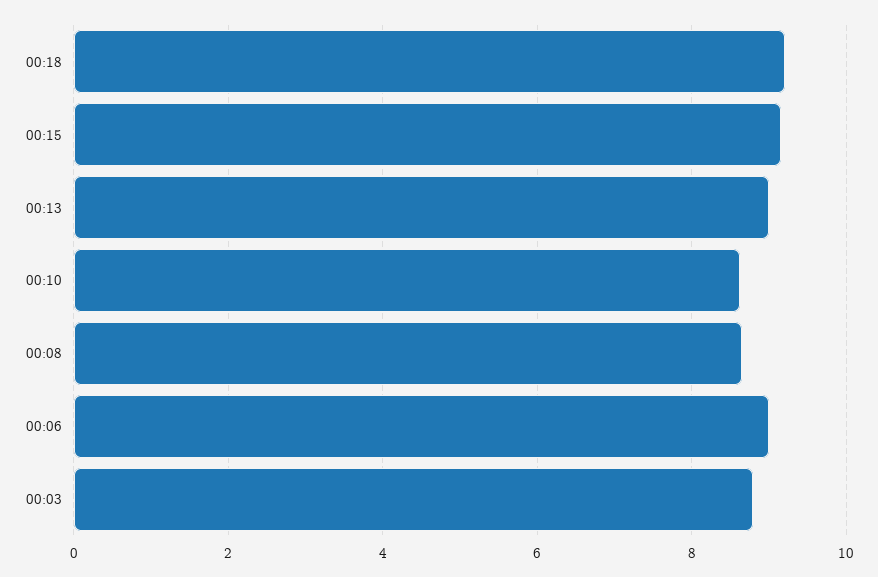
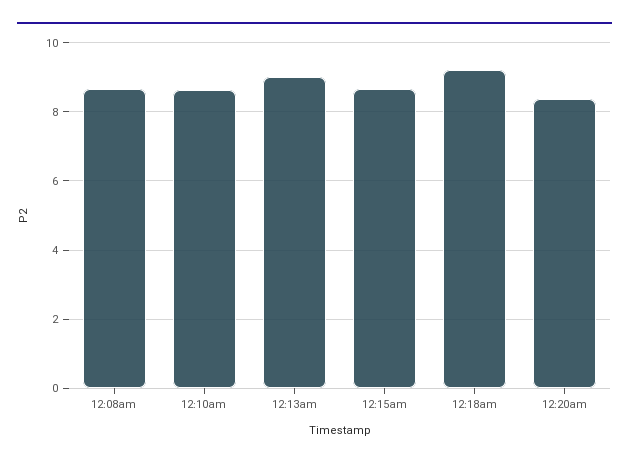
00:15: 9.2 -> 8.6
00:06: 9 -> none
00:03: 8.8 -> none
12:20am: none -> 8.4

